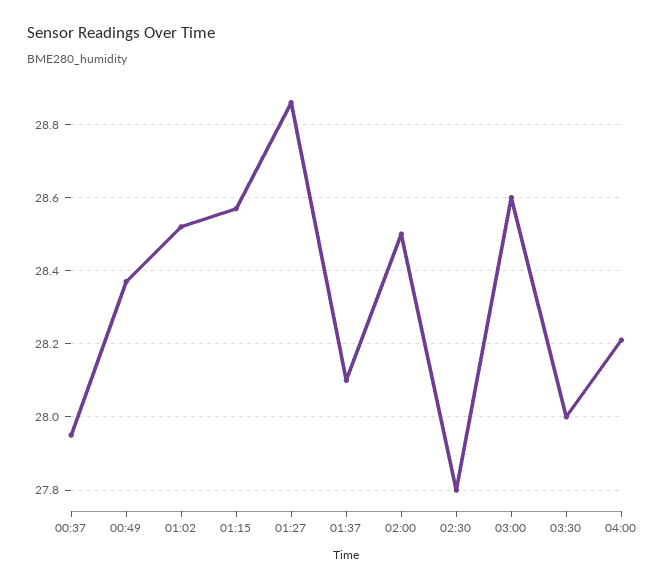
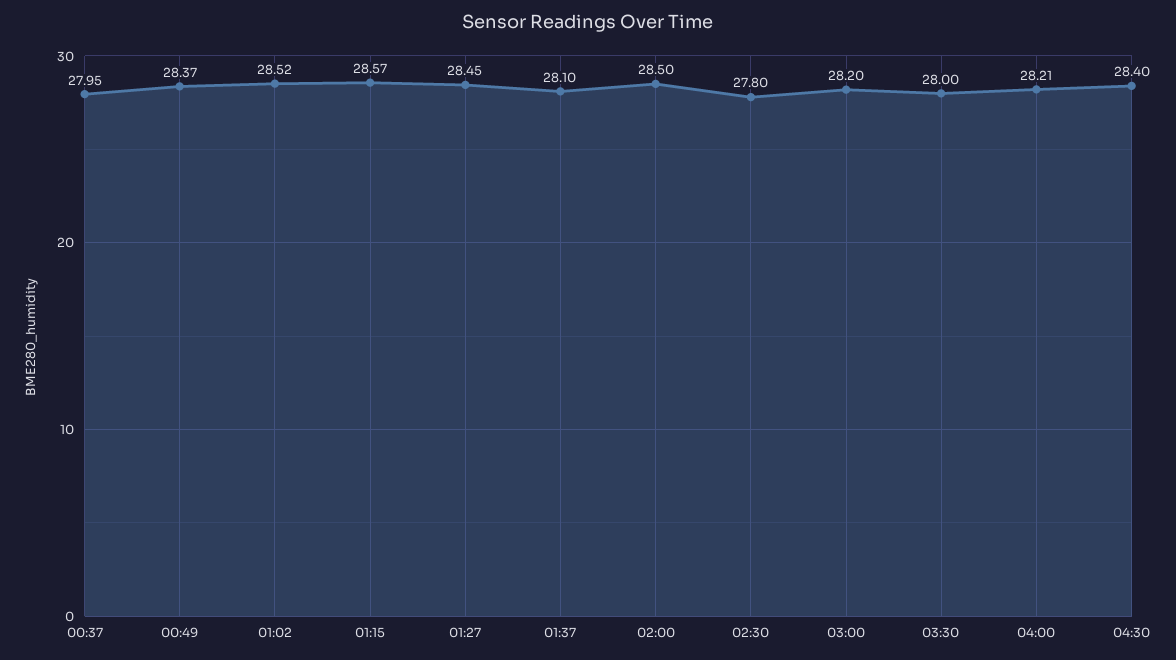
01:27: 28.85 -> 28.45
03:00: 28.6 -> 28.2
04:30: none -> 28.4

